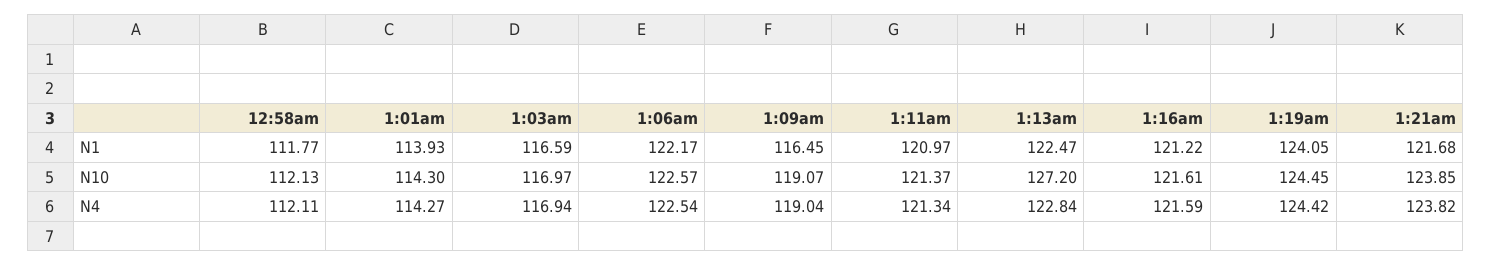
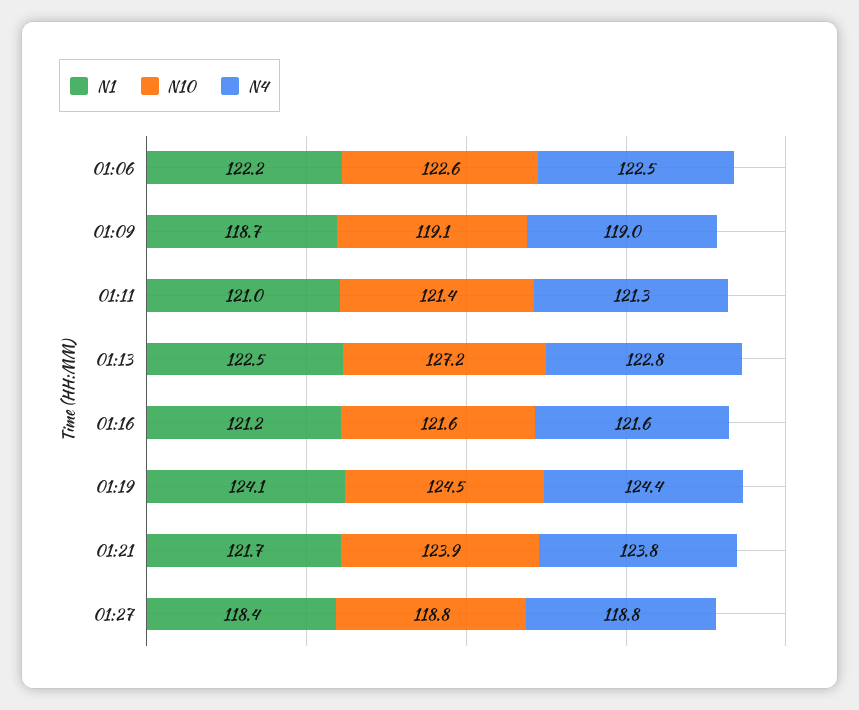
N1, 12:58am: 111.77 -> none
N1, 1:01am: 113.93 -> none
N1, 1:03am: 116.59 -> none
N1, 1:09am: 116.45 -> 118.7
N10, 12:58am: 112.13 -> none
N10, 1:01am: 114.3 -> none
N10, 1:03am: 116.97 -> none
N4, 12:58am: 112.11 -> none
N4, 1:01am: 114.27 -> none
N4, 1:03am: 116.94 -> none
N1, 01:27: none -> 118.4
N10, 01:27: none -> 118.8
N4, 01:27: none -> 118.8

